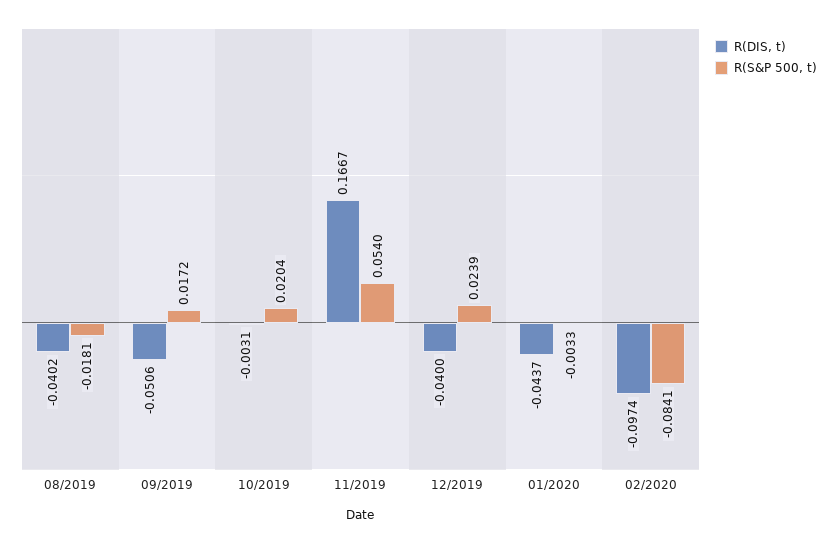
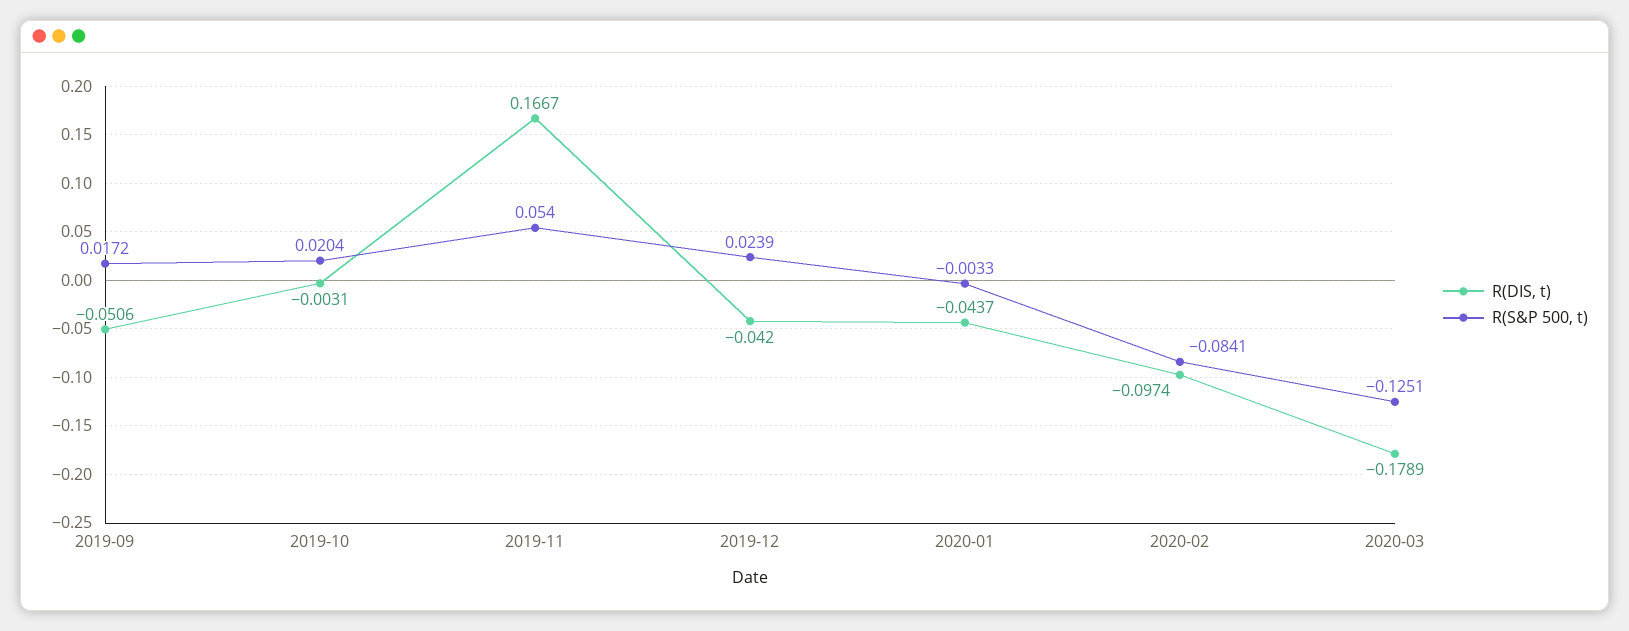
R(DIS, t), 08/2019: -0.0402 -> none
R(S&P 500, t), 08/2019: -0.0181 -> none
R(DIS, t), 12/2019: -0.04 -> -0.042
R(DIS, t), 2020-03: none -> -0.1789
R(S&P 500, t), 2020-03: none -> -0.1251

